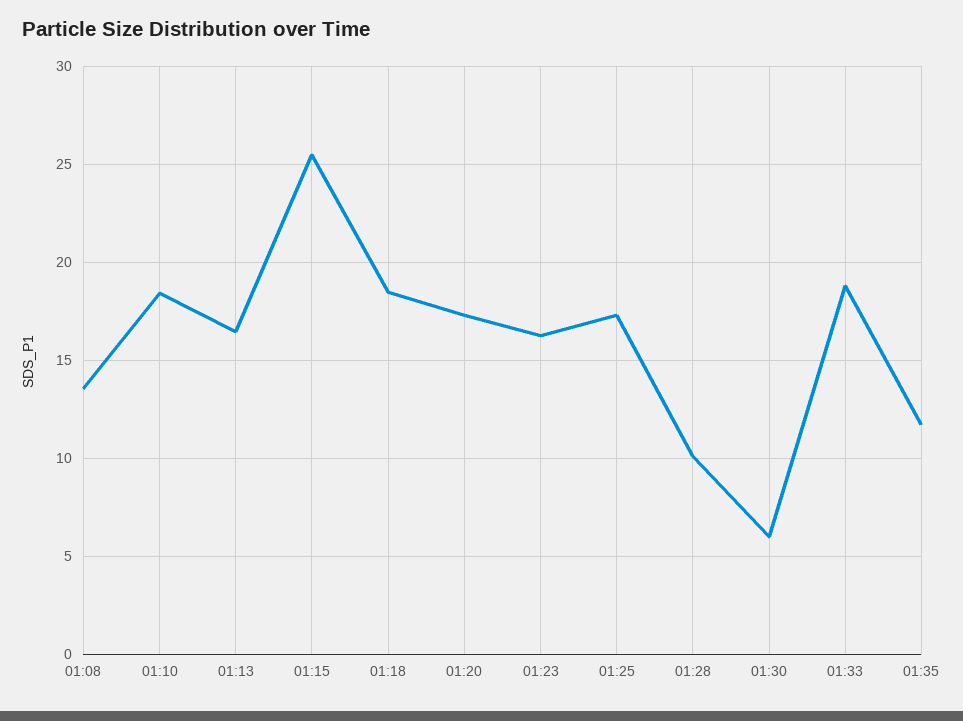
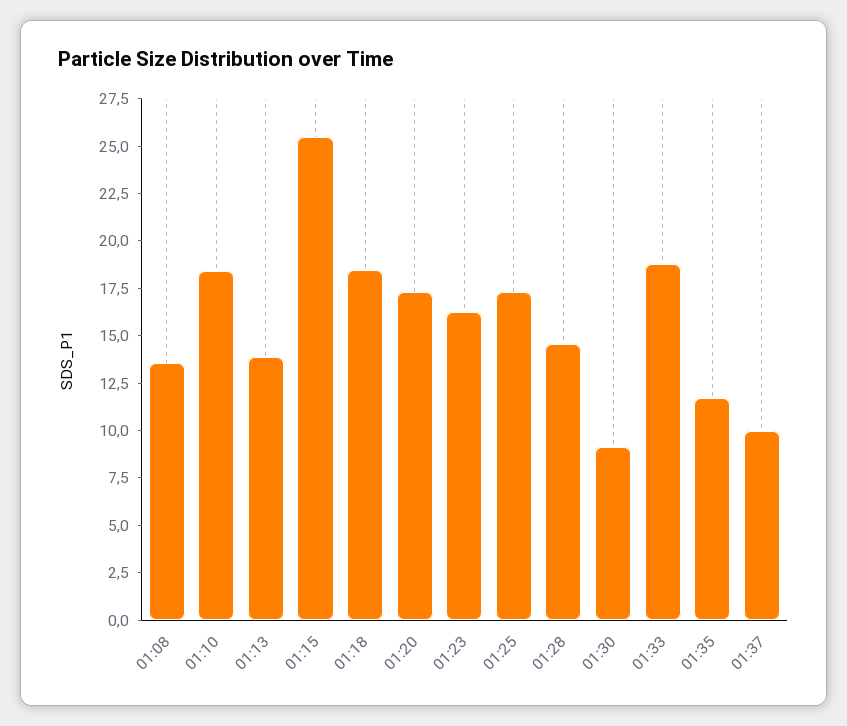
01:13: 16.5 -> 14
01:28: 10 -> 14.5
01:30: 6 -> 9
01:37: none -> 10

